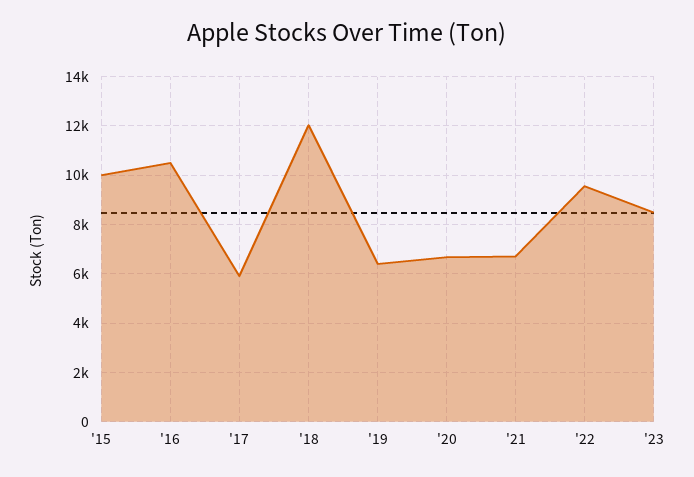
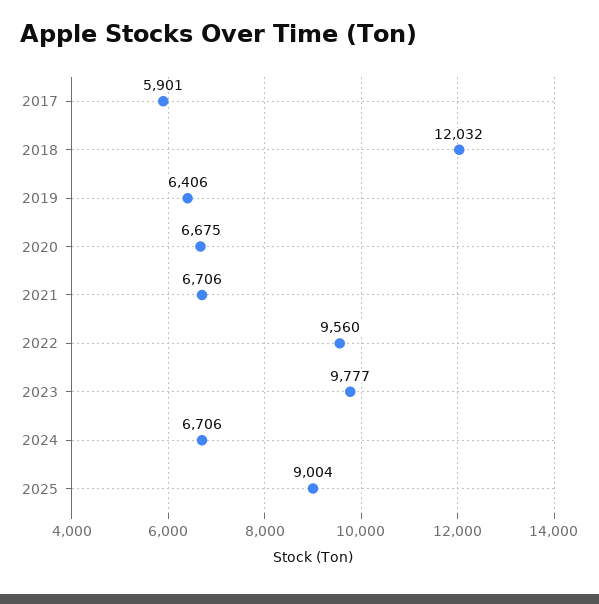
'15: 10000 -> none
'16: 10500 -> none
'23: 8500 -> 9777
2024: none -> 6706
2025: none -> 9004

